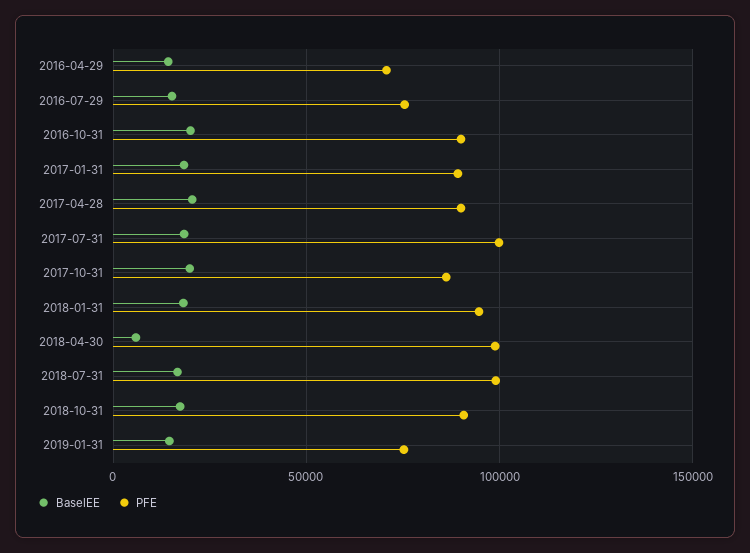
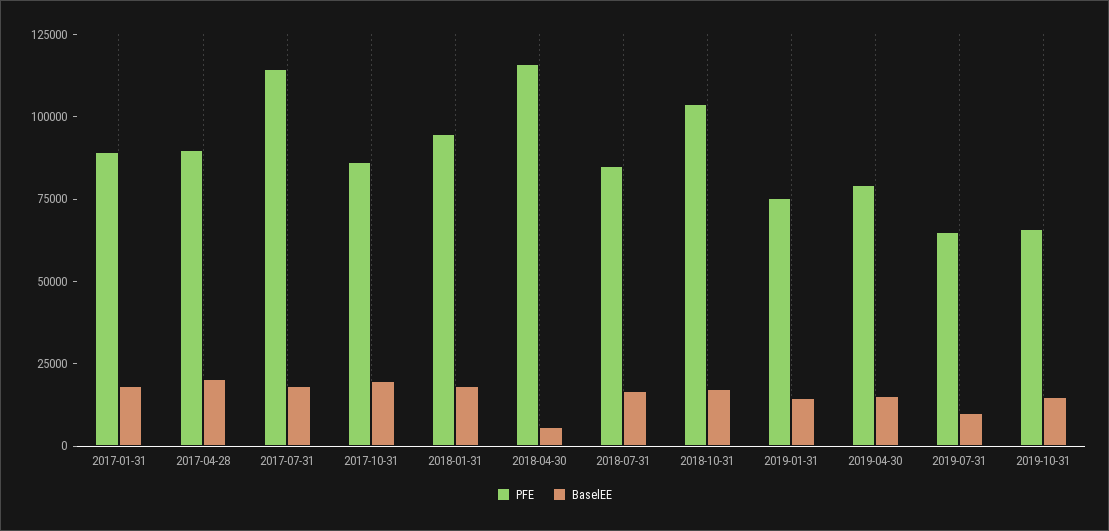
BaselEE, 2016-04-29: 15000 -> none
PFE, 2016-04-29: 70000 -> none
BaselEE, 2016-07-29: 15000 -> none
PFE, 2016-07-29: 75000 -> none
BaselEE, 2016-10-31: 20000 -> none
PFE, 2016-10-31: 90000 -> none
PFE, 2017-07-31: 100000 -> 115000
PFE, 2018-04-30: 100000 -> 115000
PFE, 2018-07-31: 100000 -> 85000
PFE, 2018-10-31: 90000 -> 105000
PFE, 2019-04-30: none -> 80000
BaselEE, 2019-04-30: none -> 15000
PFE, 2019-07-31: none -> 65000
BaselEE, 2019-07-31: none -> 10000
PFE, 2019-10-31: none -> 65000
BaselEE, 2019-10-31: none -> 15000

